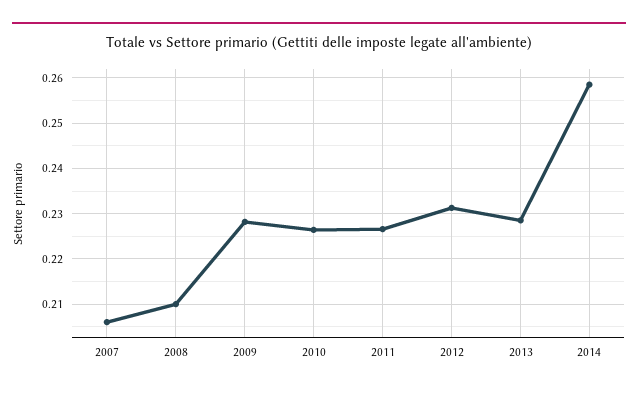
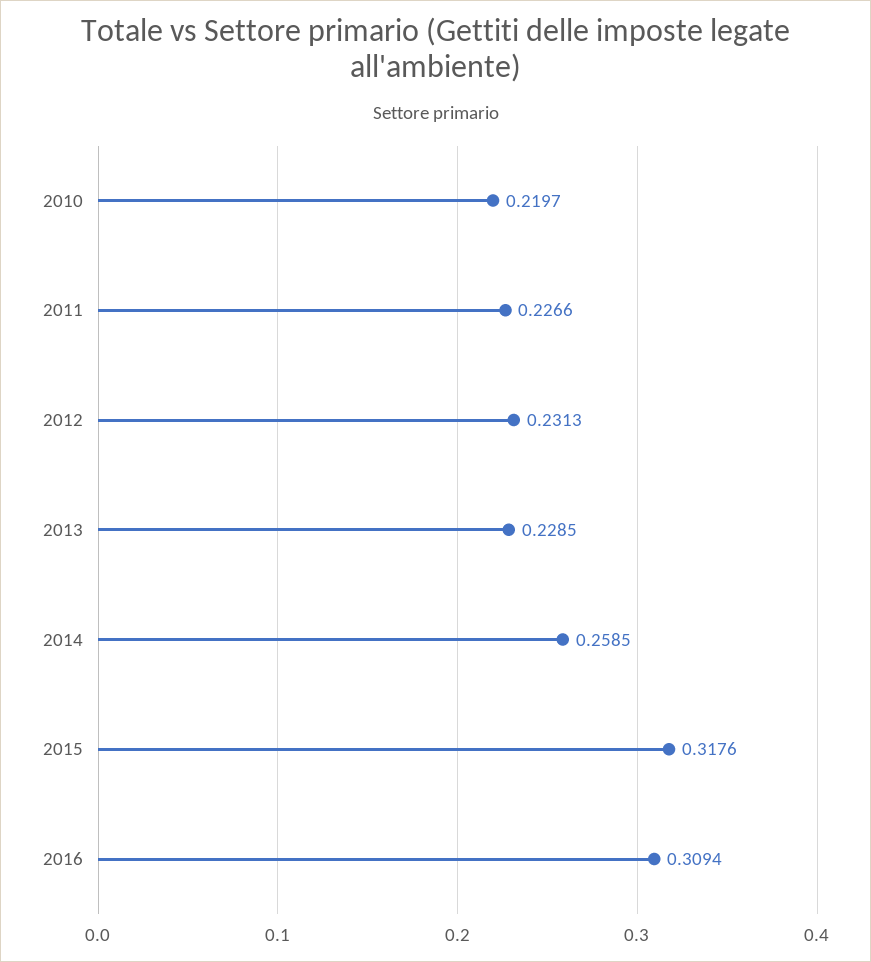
2007: 0.206 -> none
2008: 0.21 -> none
2009: 0.228 -> none
2010: 0.226 -> 0.2197
2015: none -> 0.3176
2016: none -> 0.3094

